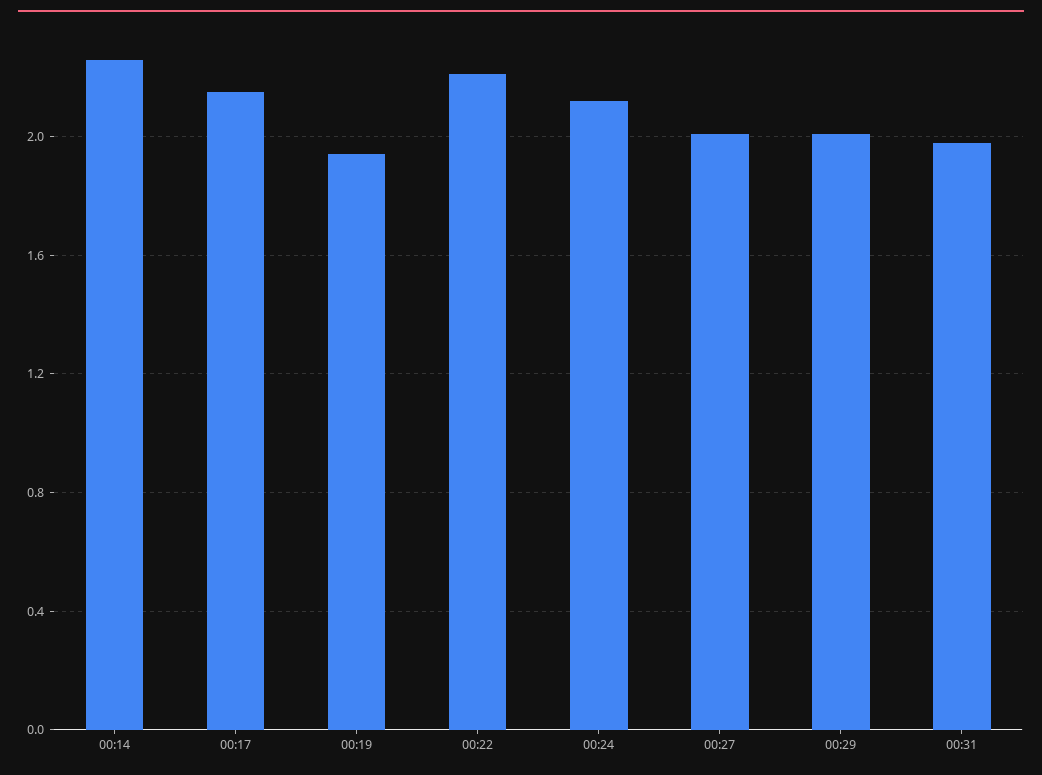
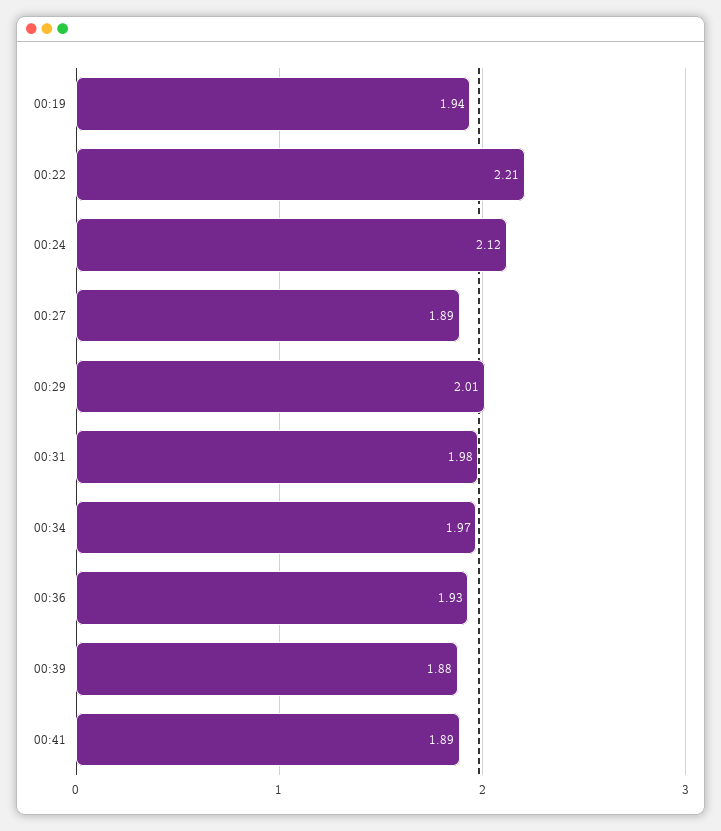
00:14: 2.25 -> none
00:17: 2.15 -> none
00:27: 2 -> 1.89
00:34: none -> 1.97
00:36: none -> 1.93
00:39: none -> 1.88
00:41: none -> 1.89

